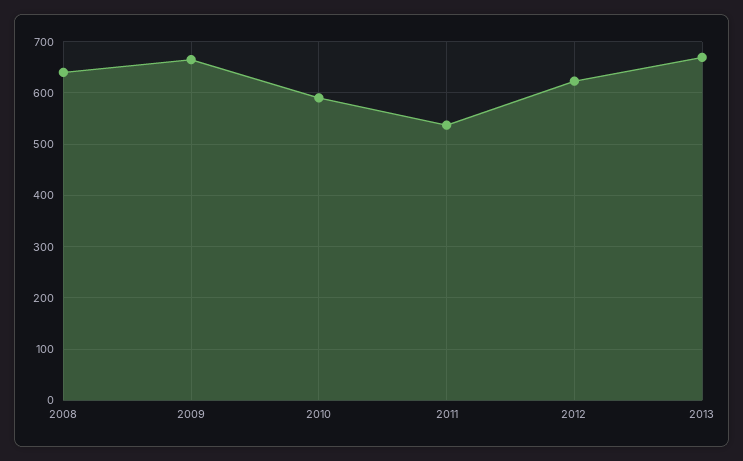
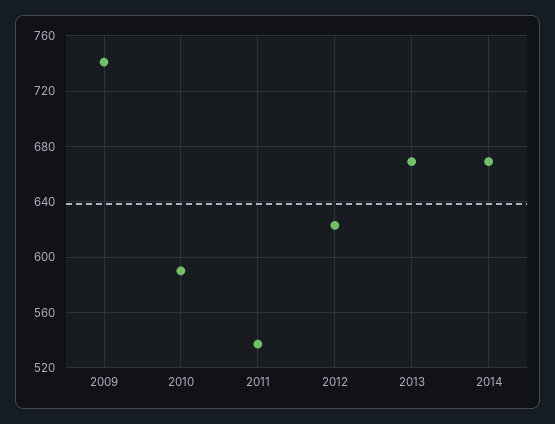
2008: 640 -> none
2009: 660 -> 740
2014: none -> 670

